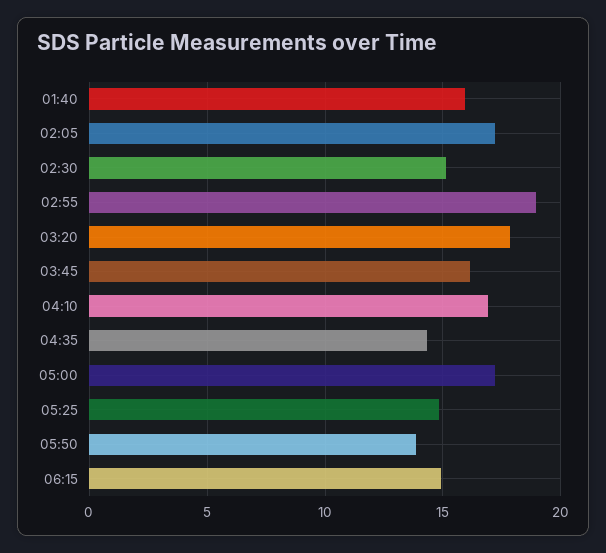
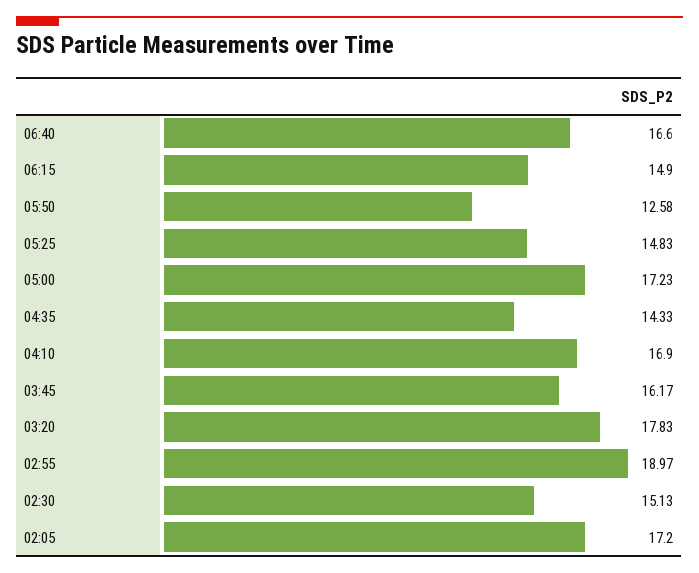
01:40: 16 -> none
05:50: 14 -> 12.58
06:40: none -> 16.6

